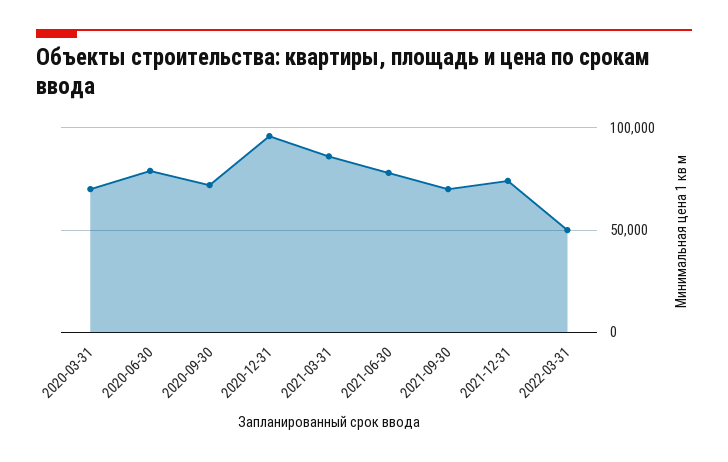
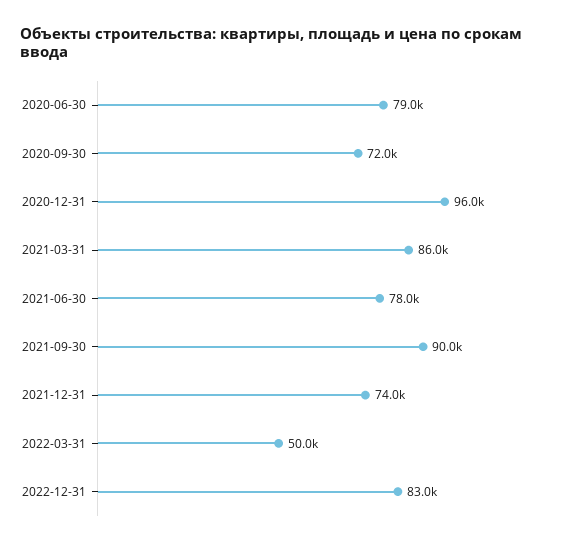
2020-03-31: 70000 -> none
2021-09-30: 70000 -> 90000
2022-12-31: none -> 83000

